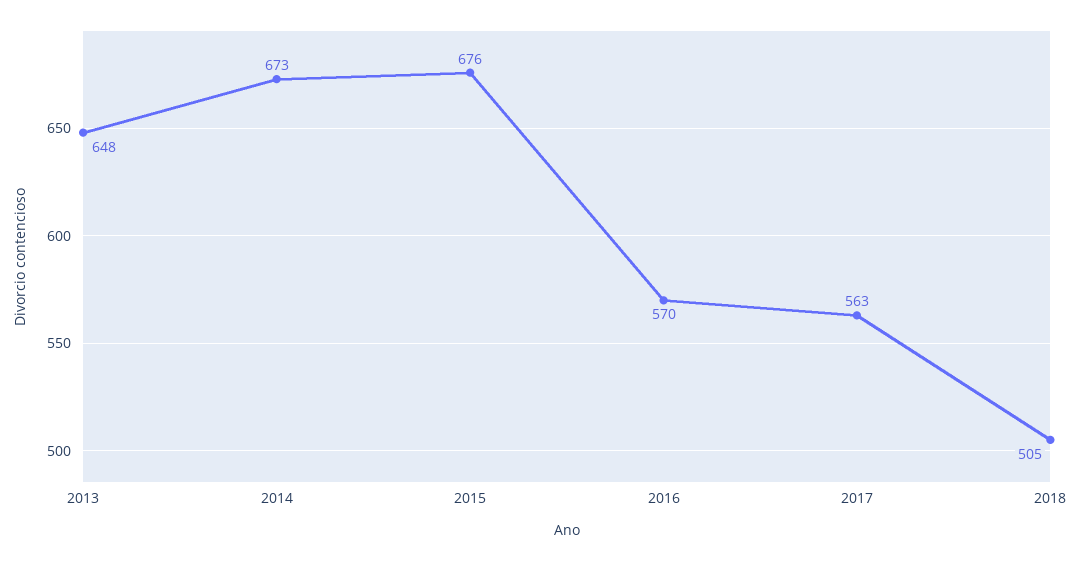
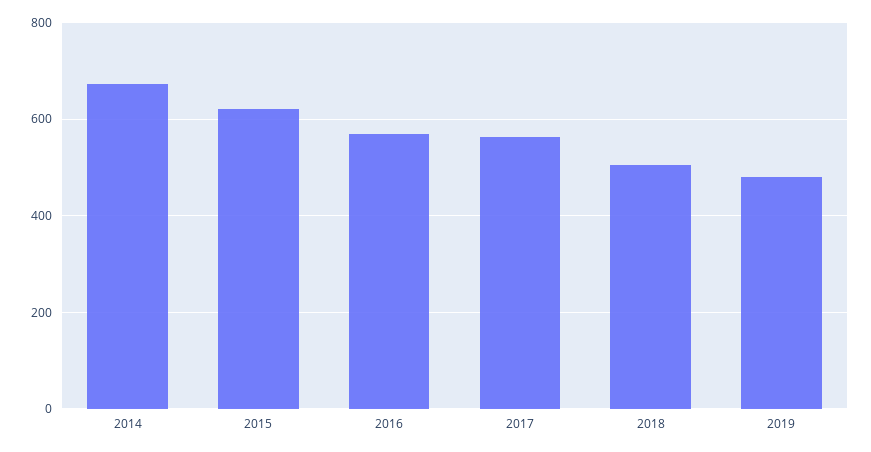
2013: 648 -> none
2015: 676 -> 620
2019: none -> 480

